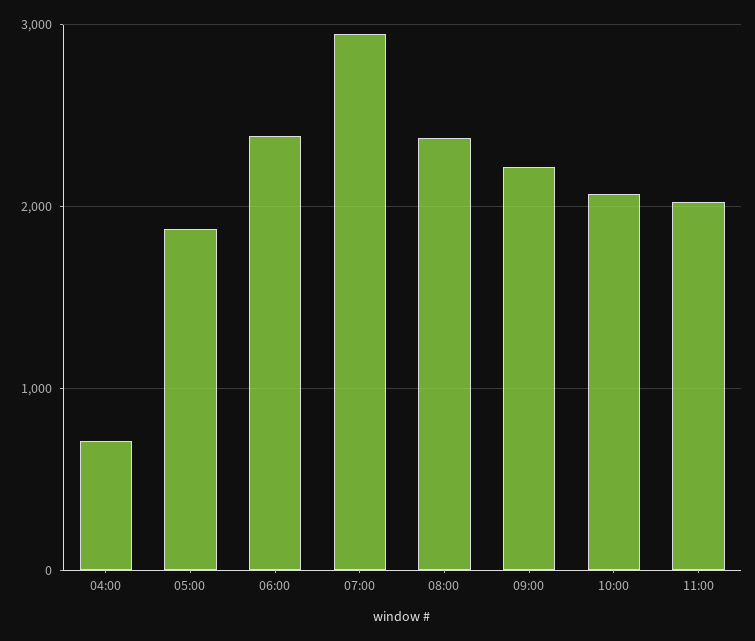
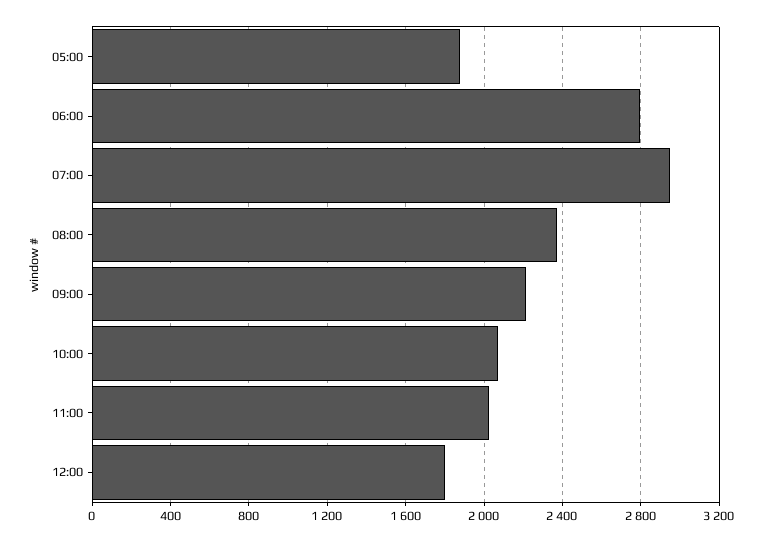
04:00: 700 -> none
06:00: 2400 -> 2800
12:00: none -> 1800

